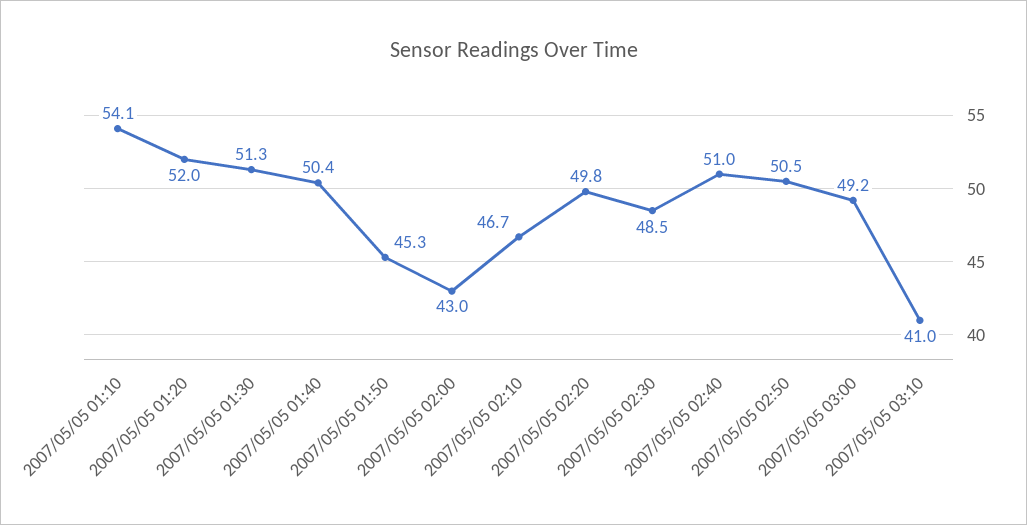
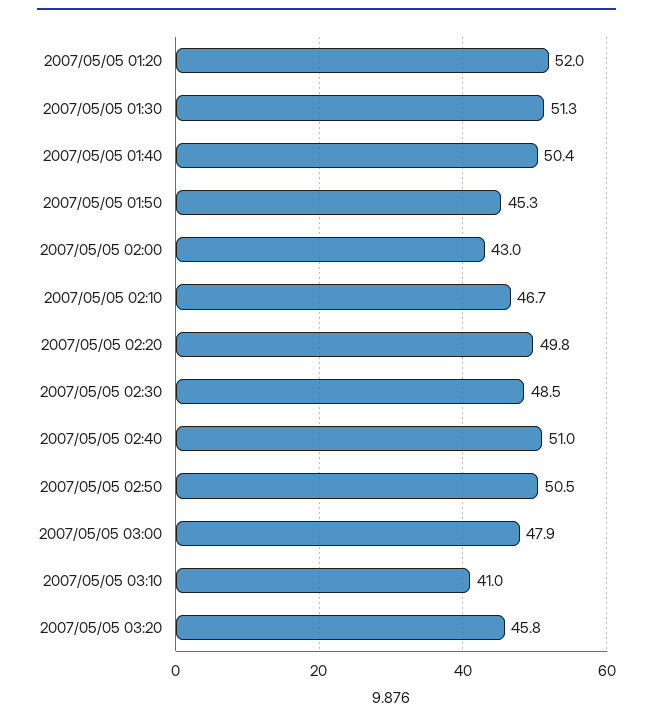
2007/05/05 01:10: 54.1 -> none
2007/05/05 03:00: 49.2 -> 47.9
2007/05/05 03:20: none -> 45.8

